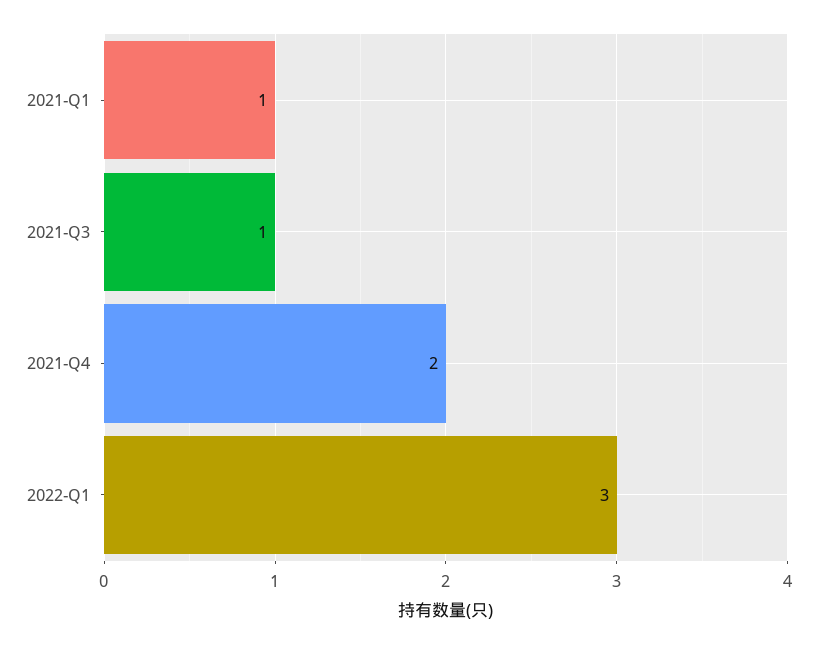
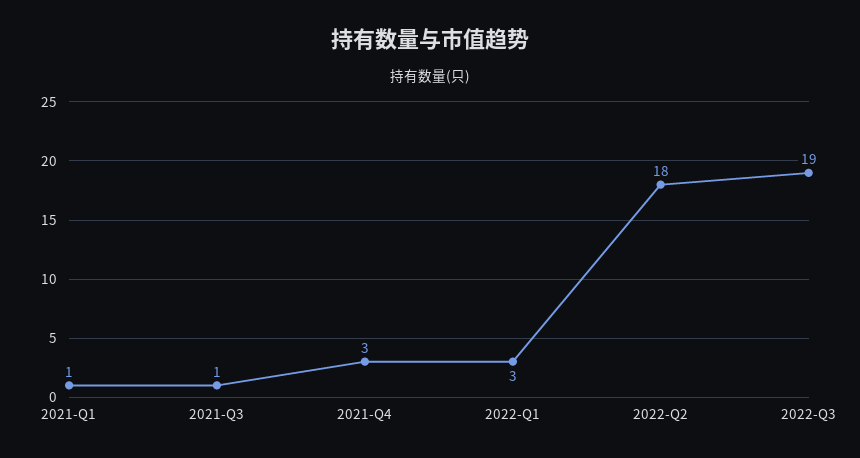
2021-Q4: 2 -> 3
2022-Q2: none -> 18
2022-Q3: none -> 19

